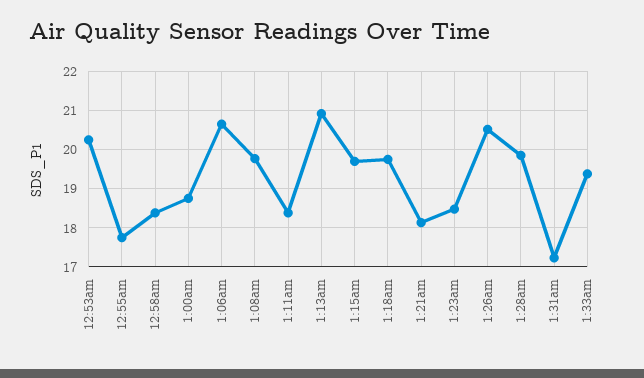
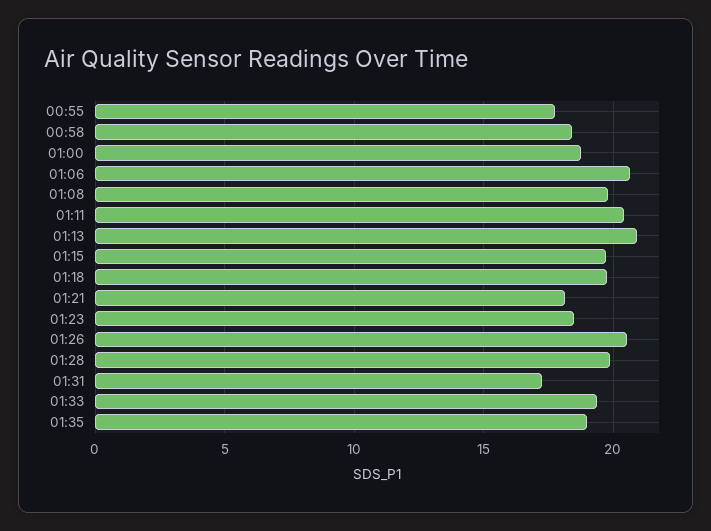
12:53am: 20.2 -> none
1:11am: 18.4 -> 20.5
01:35: none -> 19

